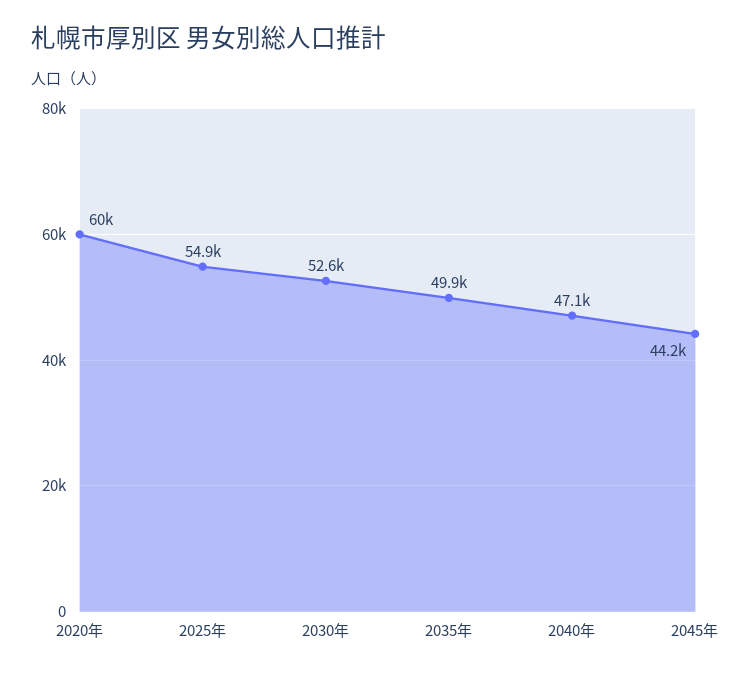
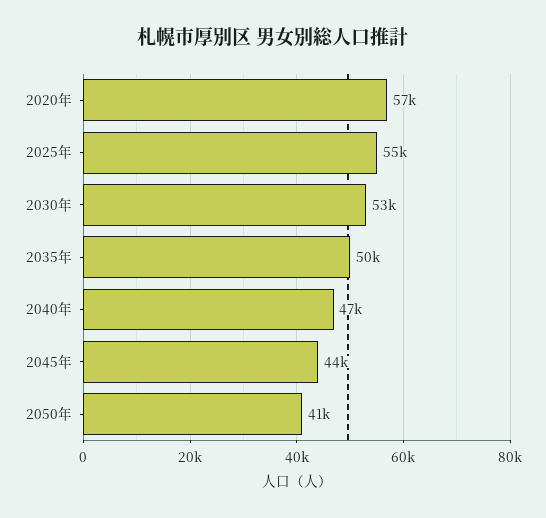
2020年: 60000 -> 57000
2050年: none -> 41000

